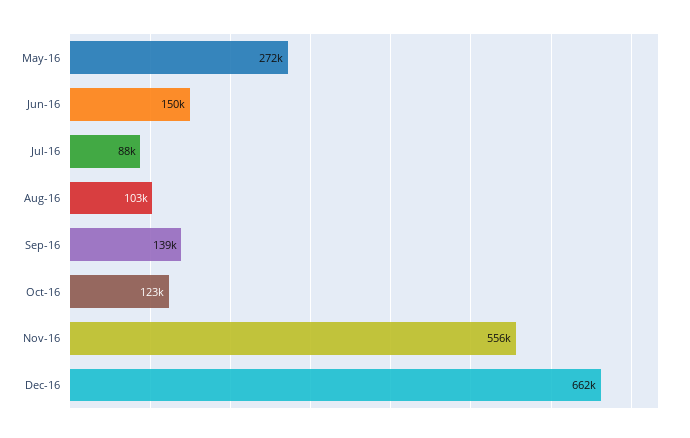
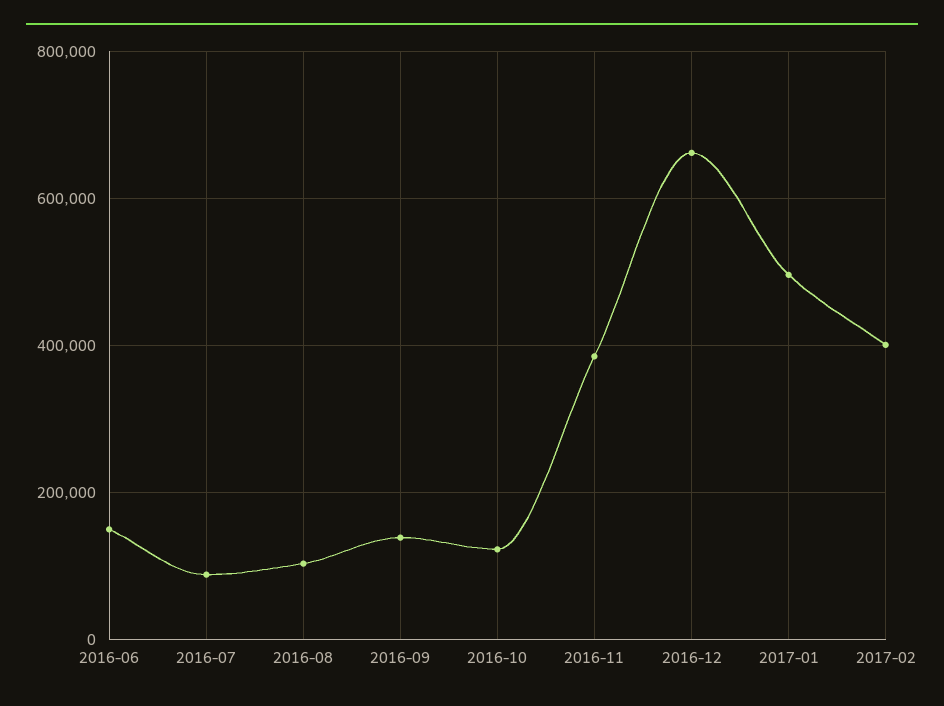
May-16: 272000 -> none
Nov-16: 556000 -> 380000
2017-01: none -> 500000
2017-02: none -> 400000

